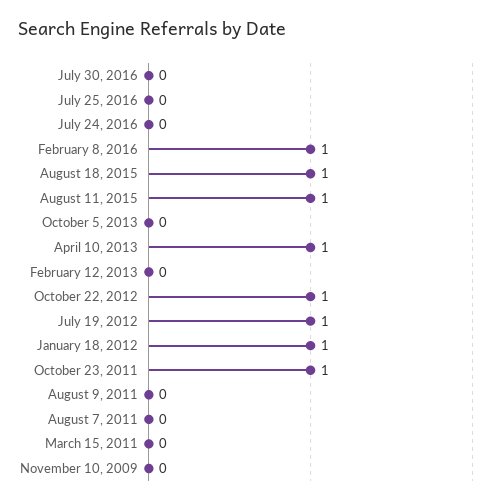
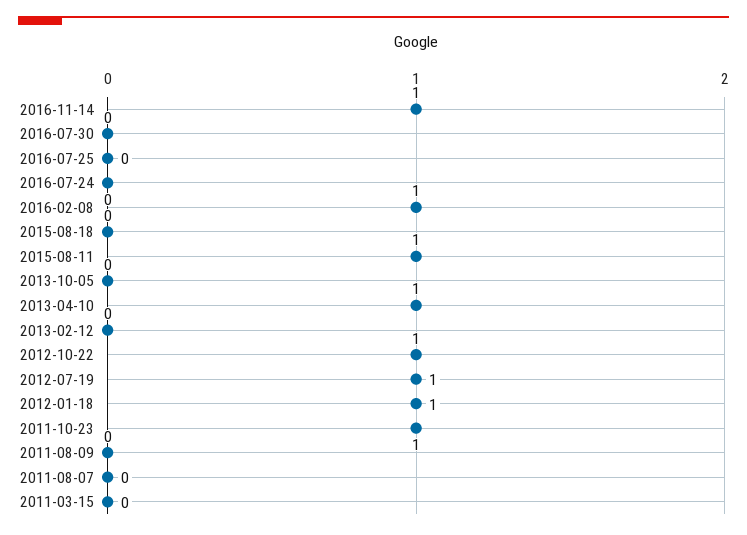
August 18, 2015: 1 -> 0
November 10, 2009: 0 -> none
2016-11-14: none -> 1

